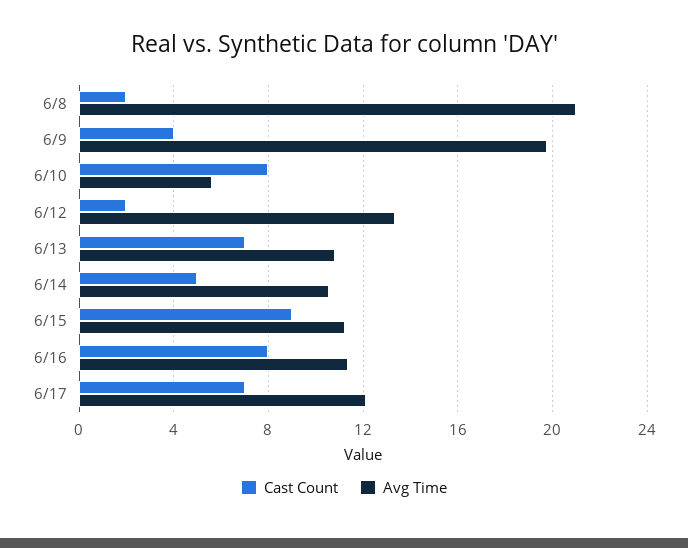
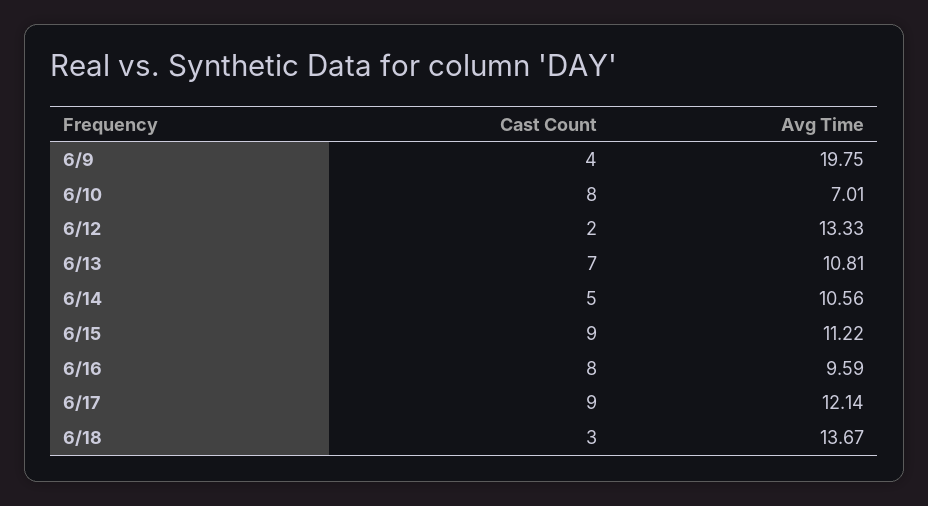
Cast Count, 6/8: 2 -> none
Avg Time, 6/8: 21 -> none
Avg Time, 6/10: 5.5 -> 7.01
Avg Time, 6/16: 11.5 -> 9.59
Cast Count, 6/17: 7 -> 9
Cast Count, 6/18: none -> 3
Avg Time, 6/18: none -> 13.67

